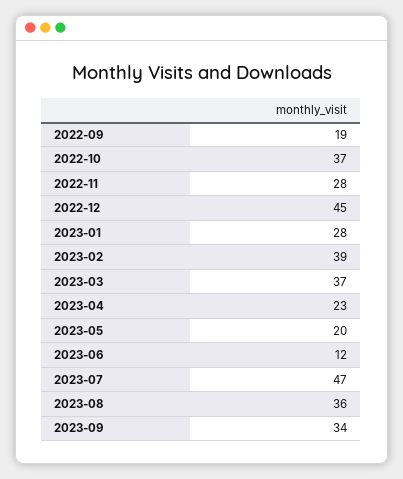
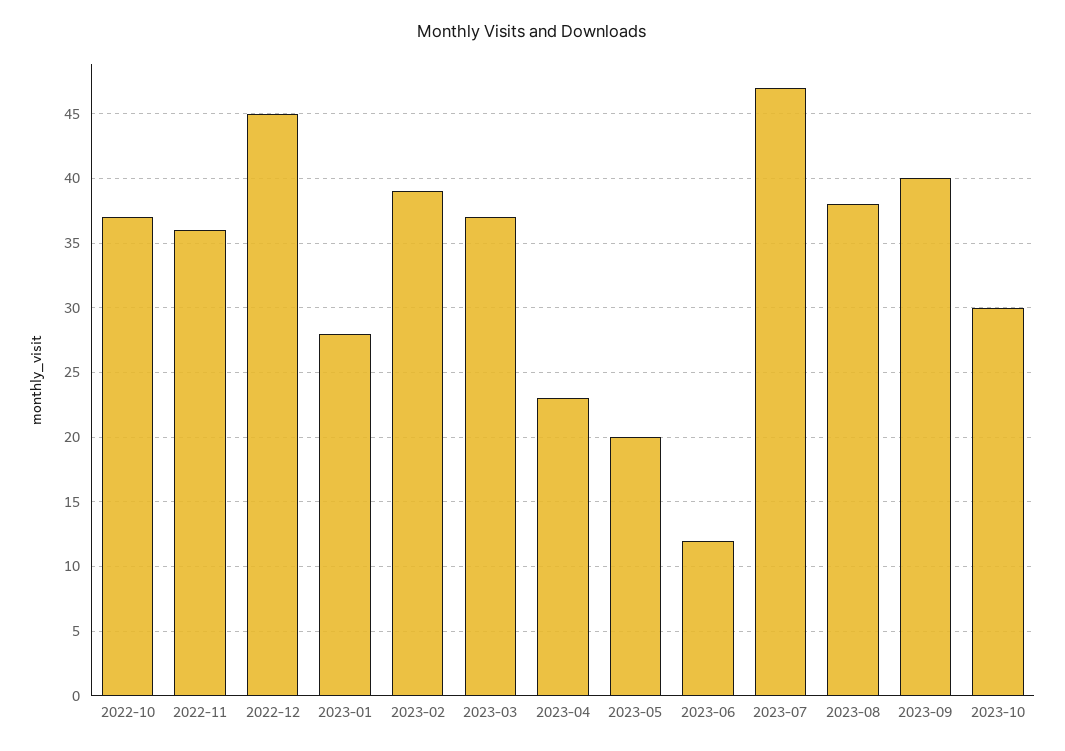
2022-09: 19 -> none
2022-11: 28 -> 36
2023-08: 36 -> 38
2023-09: 34 -> 40
2023-10: none -> 30

